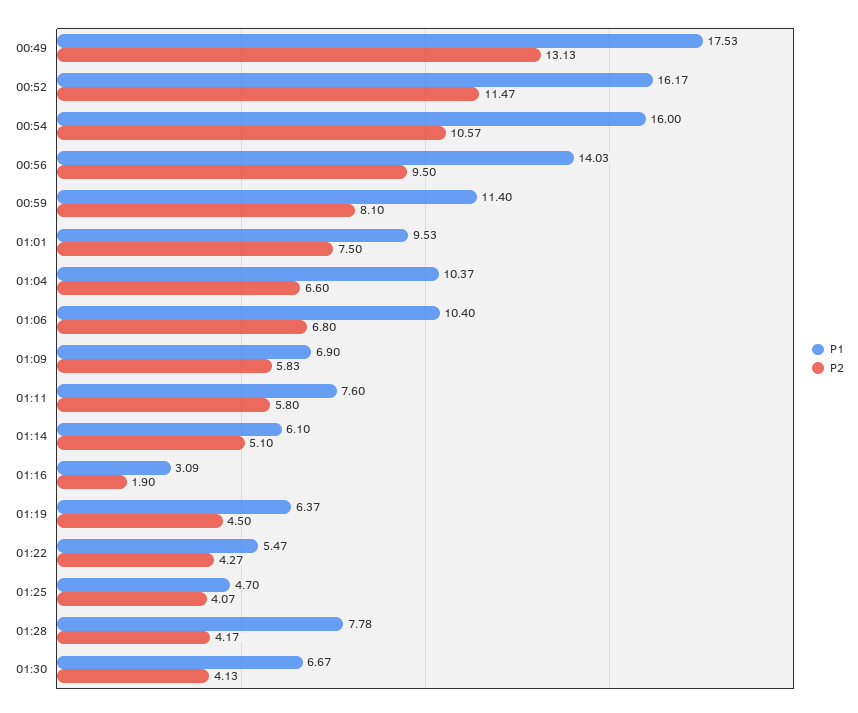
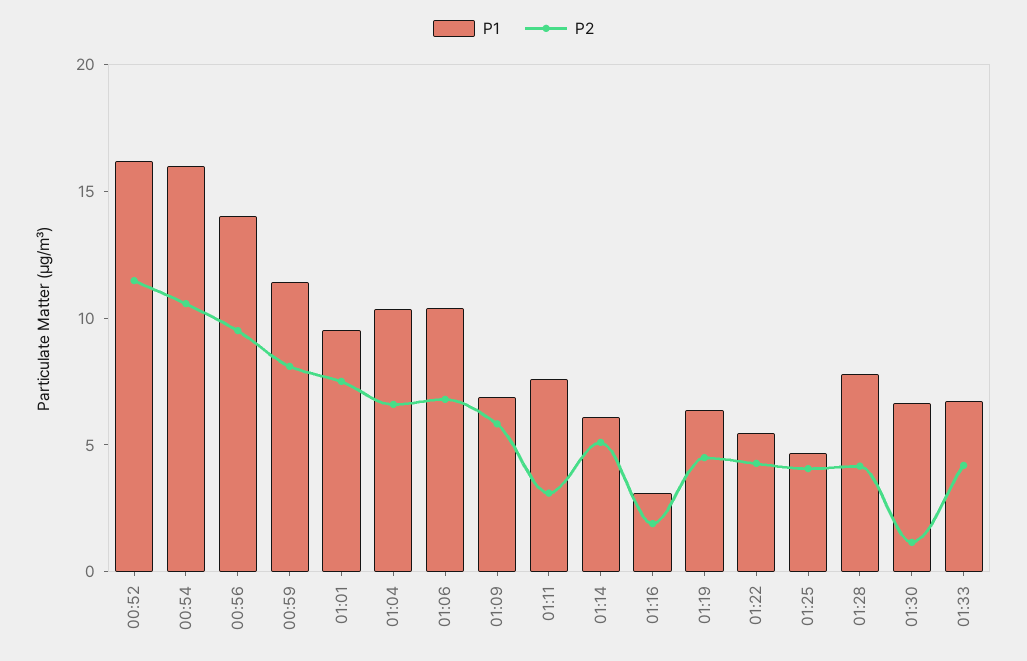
P1, 00:49: 17.53 -> none
P2, 00:49: 13.13 -> none
P2, 01:11: 5.8 -> 3
P2, 01:30: 4.13 -> 1
P1, 01:33: none -> 7
P2, 01:33: none -> 4

